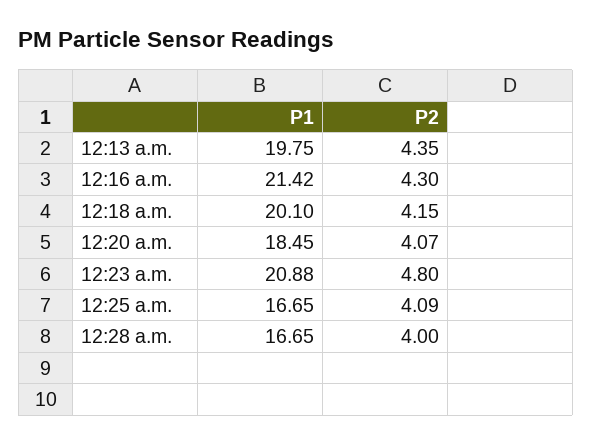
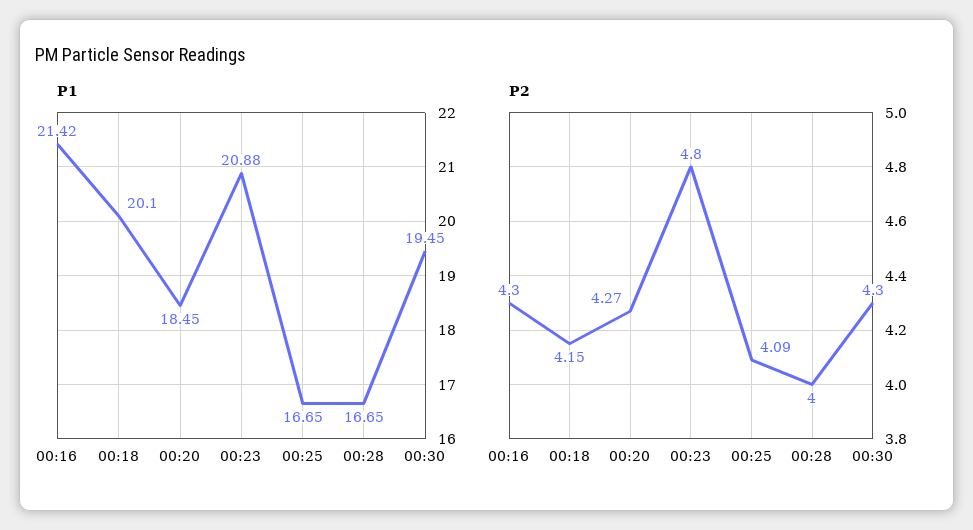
P1, 12:13 a.m.: 19.75 -> none
P2, 12:13 a.m.: 4.35 -> none
P2, 12:20 a.m.: 4.07 -> 4.27
P1, 00:30: none -> 19.45
P2, 00:30: none -> 4.3

